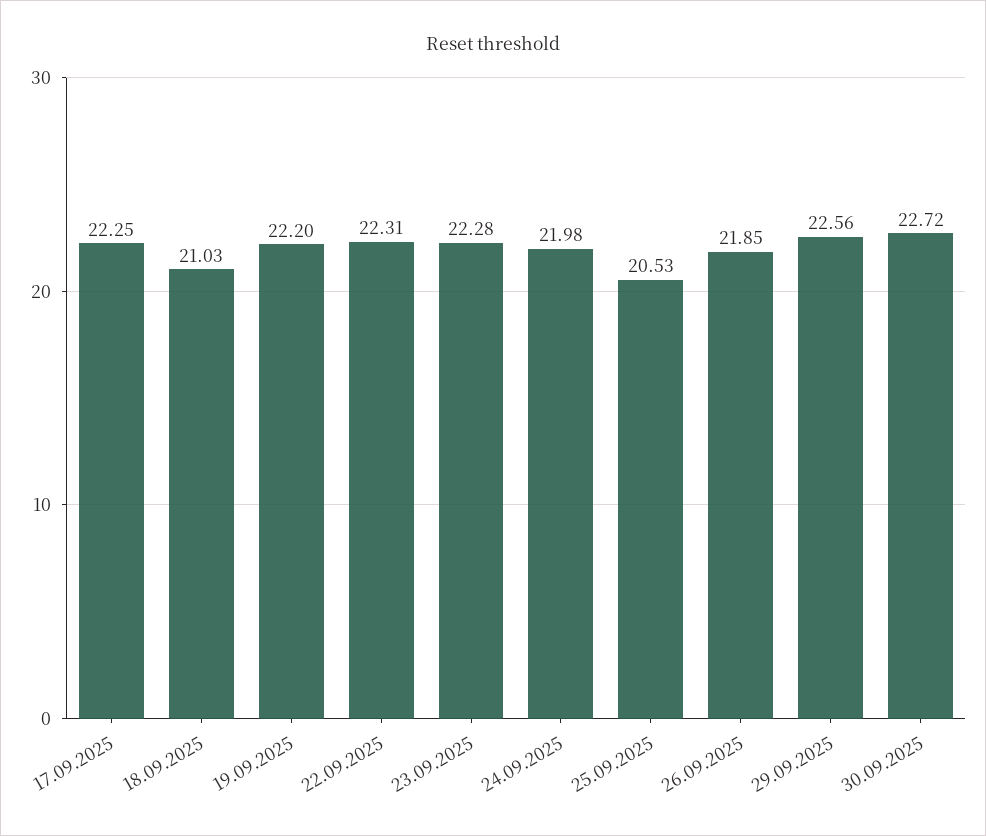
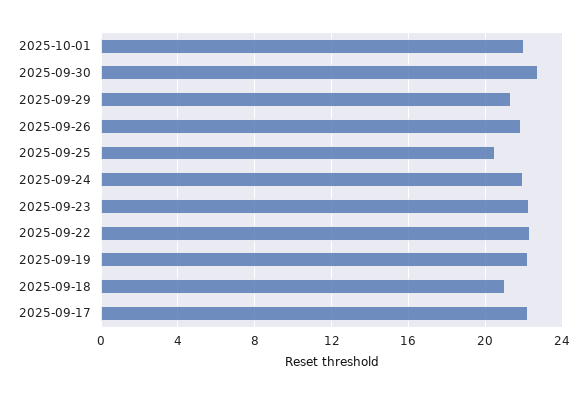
29.09.2025: 22.56 -> 21.5
2025-10-01: none -> 22

